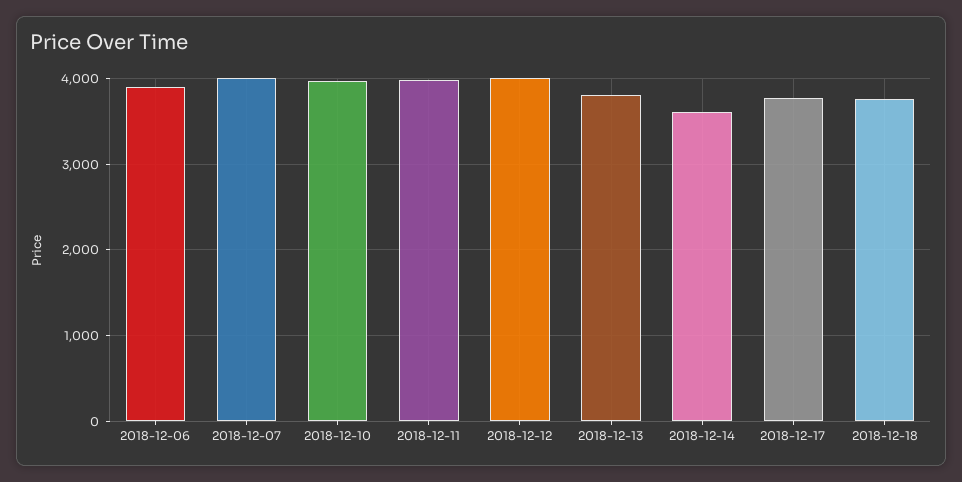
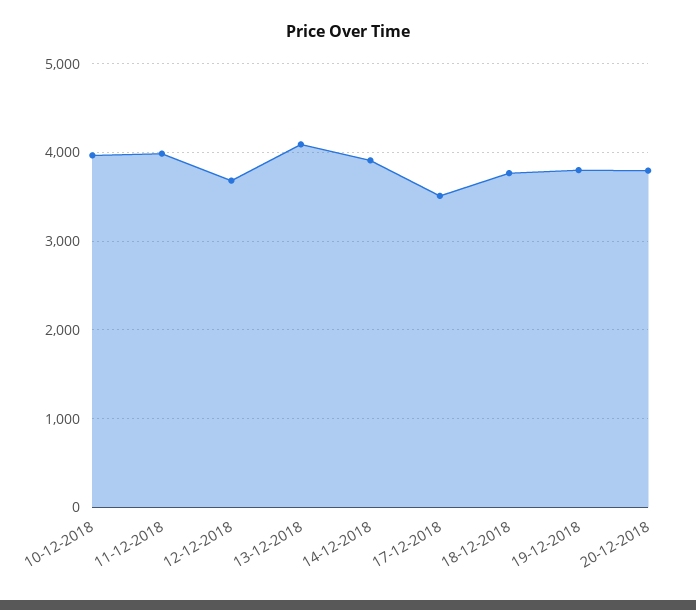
2018-12-06: 3900 -> none
2018-12-07: 4000 -> none
2018-12-12: 4000 -> 3700
2018-12-13: 3800 -> 4100
2018-12-14: 3600 -> 3900
2018-12-17: 3800 -> 3500
19-12-2018: none -> 3800
20-12-2018: none -> 3800

